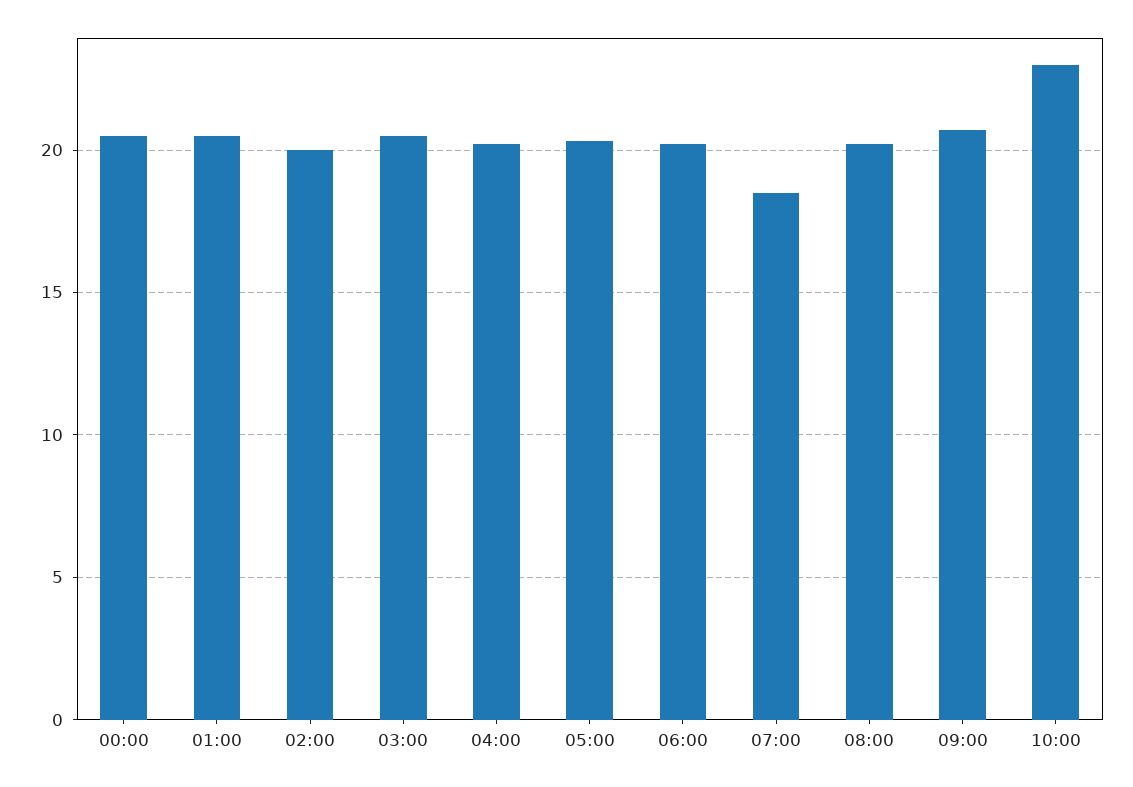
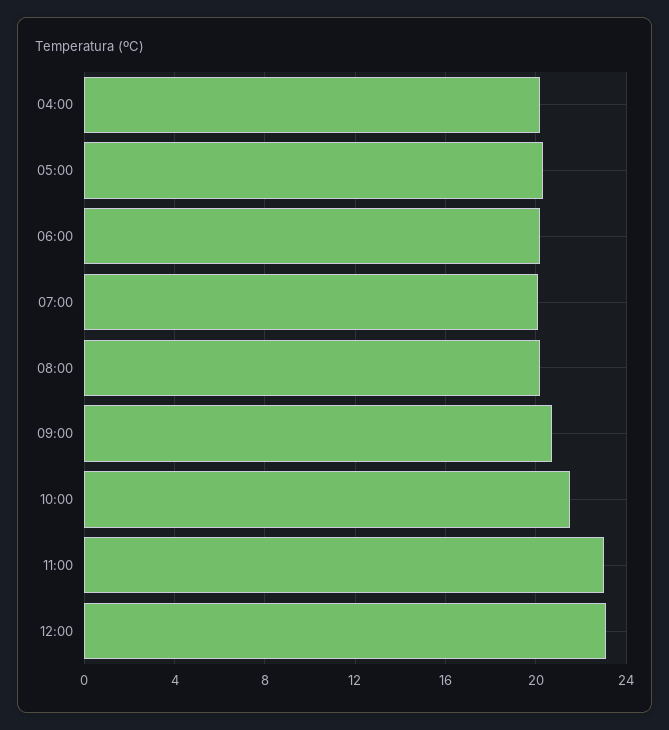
00:00: 20.5 -> none
01:00: 20.5 -> none
02:00: 20 -> none
03:00: 20.5 -> none
07:00: 18.5 -> 20
10:00: 23 -> 21.5
11:00: none -> 23
12:00: none -> 23

